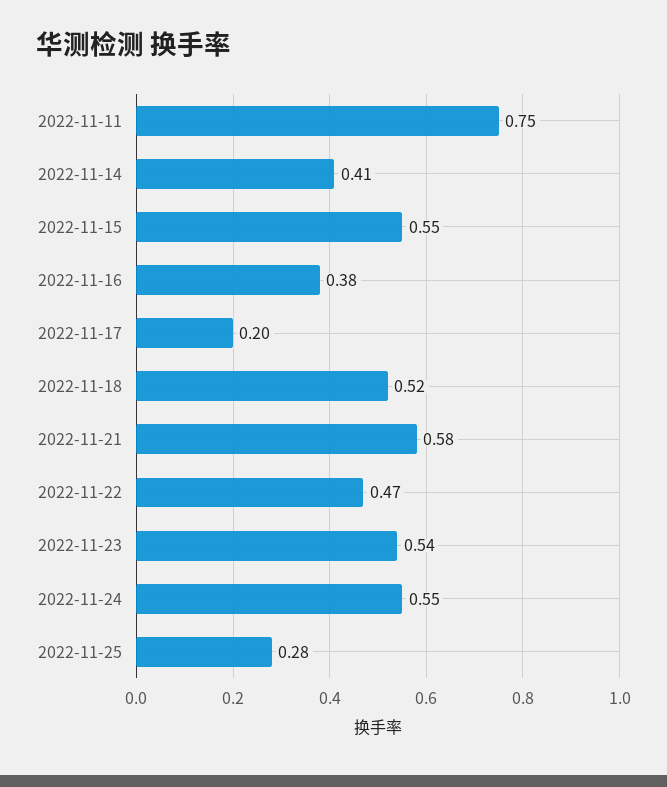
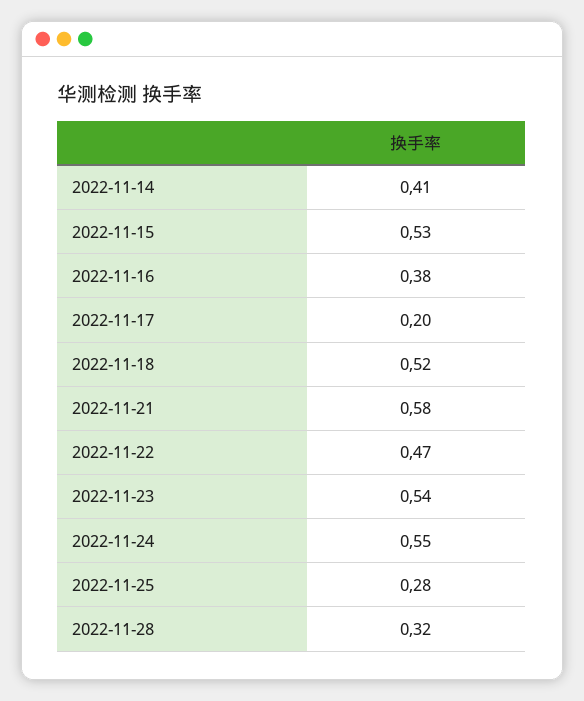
2022-11-11: 0.75 -> none
2022-11-15: 0.55 -> 0.53
2022-11-28: none -> 0.32

